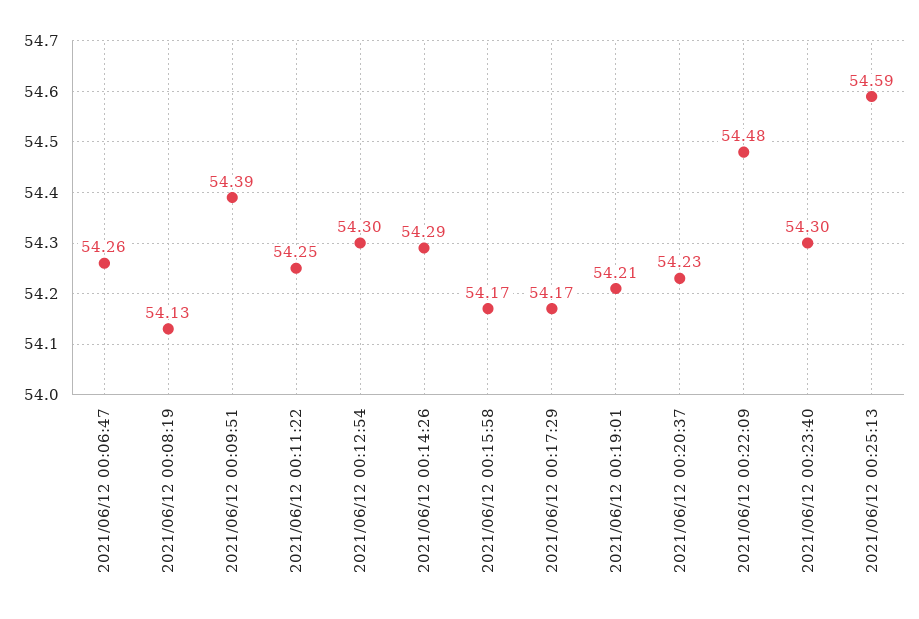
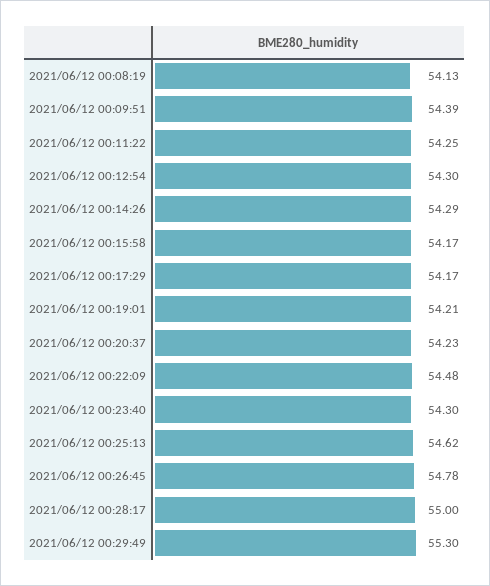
2021/06/12 00:06:47: 54.26 -> none
2021/06/12 00:25:13: 54.59 -> 54.62
2021/06/12 00:26:45: none -> 54.78
2021/06/12 00:28:17: none -> 55
2021/06/12 00:29:49: none -> 55.3

